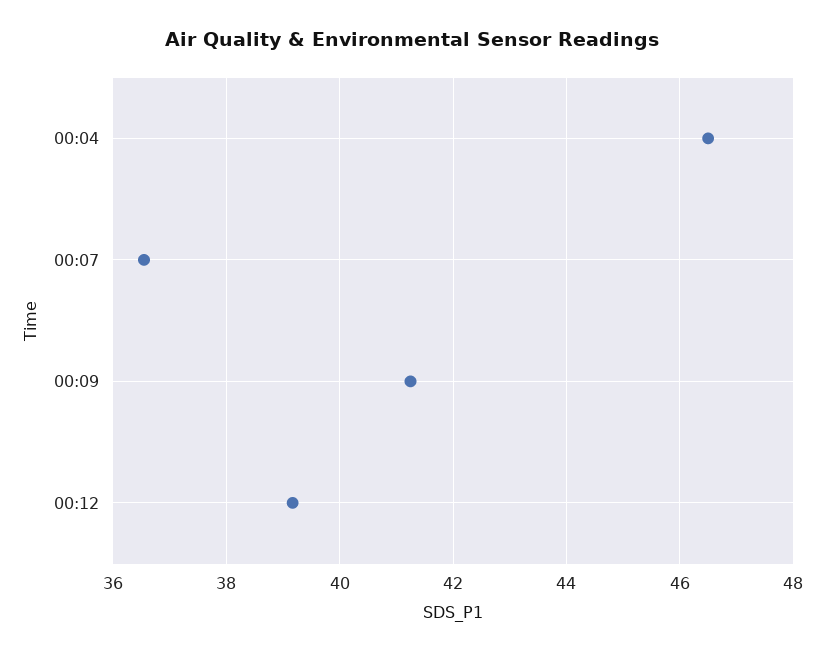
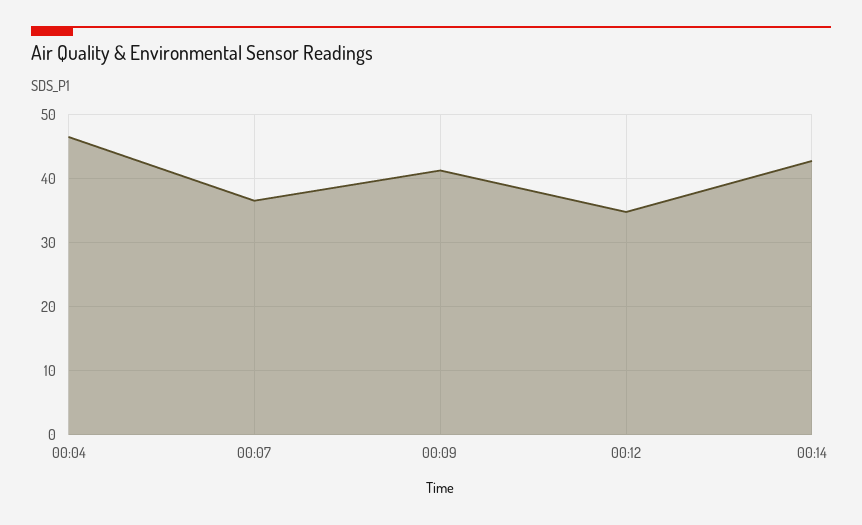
00:12: 39.2 -> 35
00:14: none -> 43

